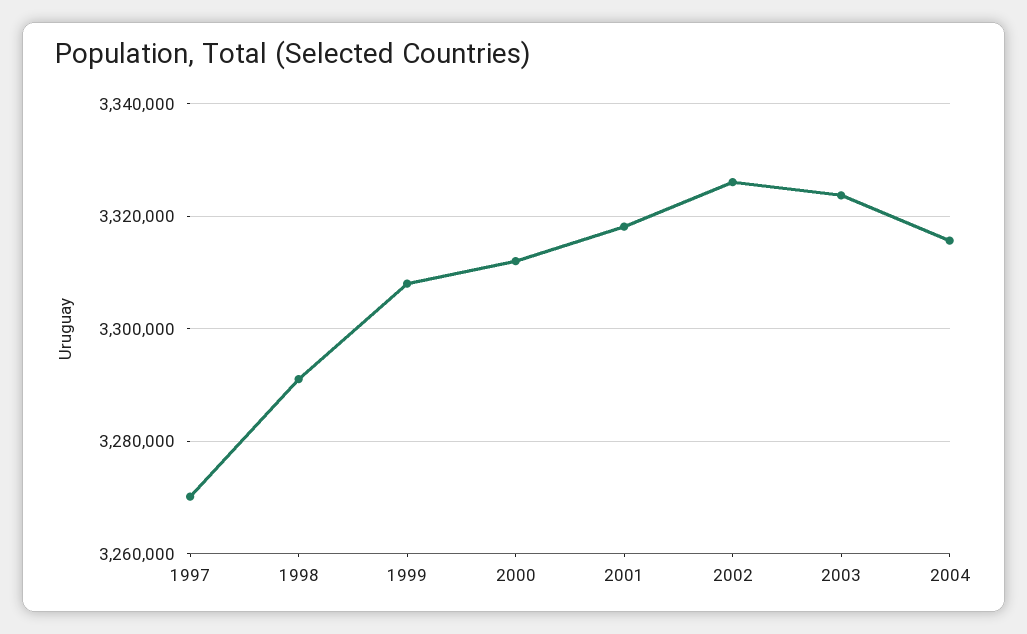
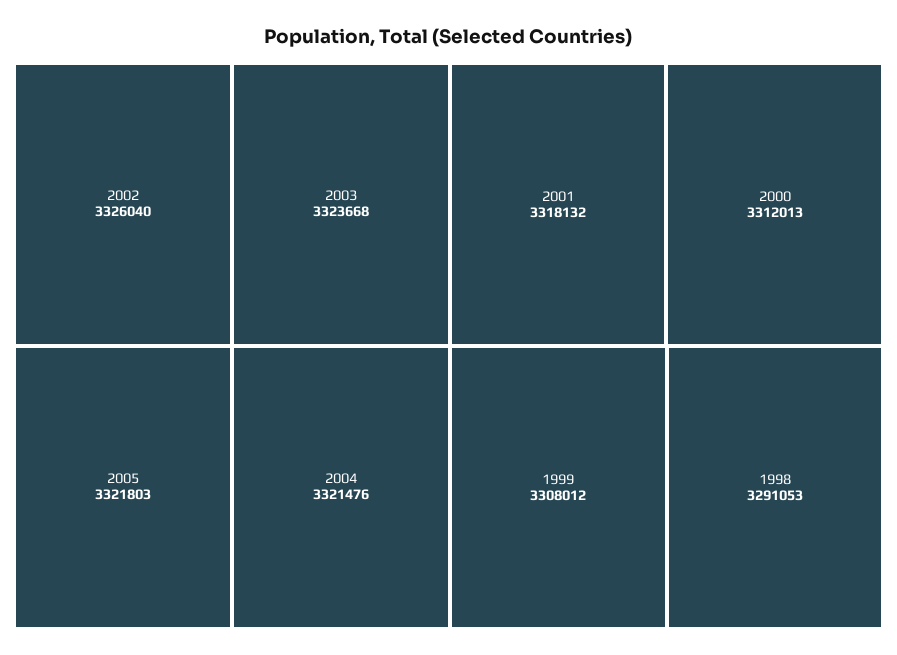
1997: 3270000 -> none
2004: 3316000 -> 3321476
2005: none -> 3321803

